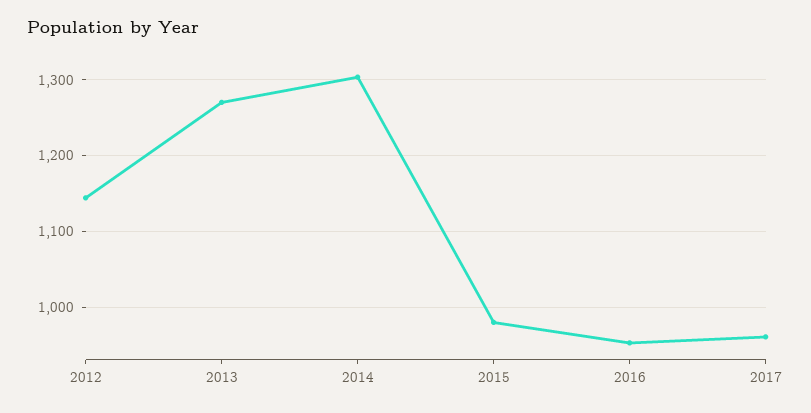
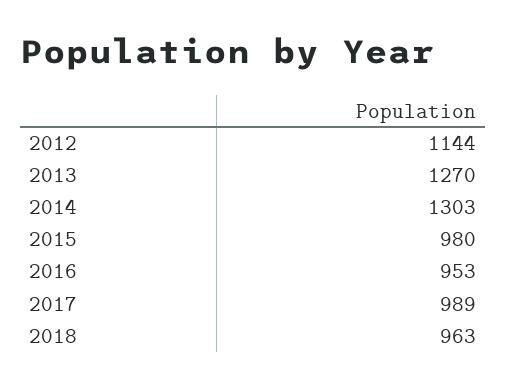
2017: 960 -> 989
2018: none -> 963

